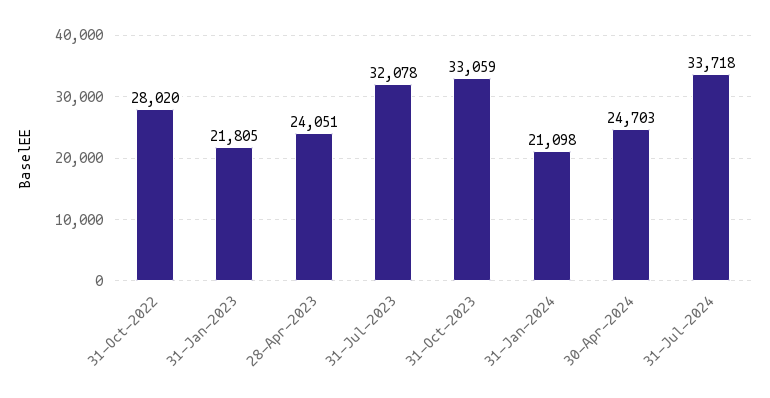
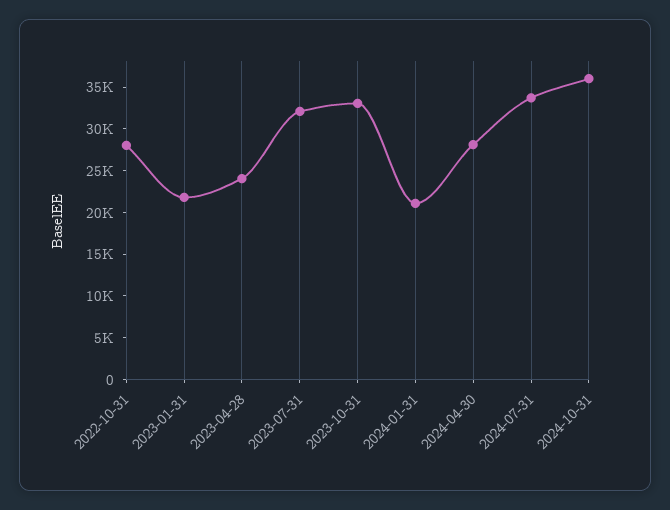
30-Apr-2024: 24703 -> 28000
2024-10-31: none -> 36000

